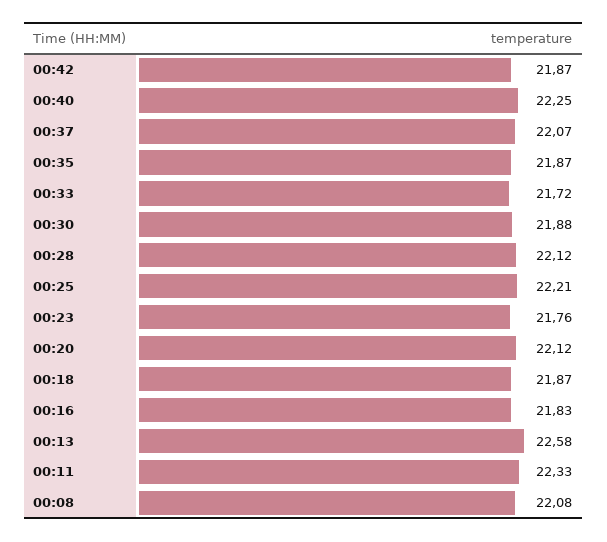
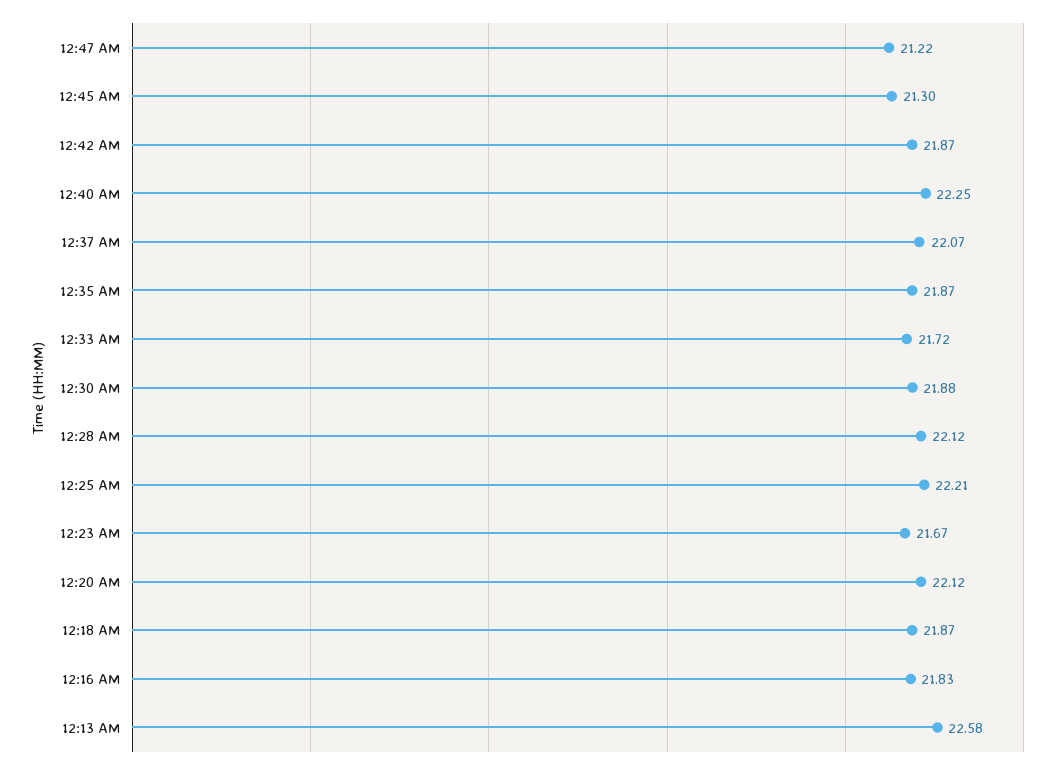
00:23: 21.76 -> 21.67
00:11: 22.33 -> none
00:08: 22.08 -> none
12:47 AM: none -> 21.22
12:45 AM: none -> 21.3

